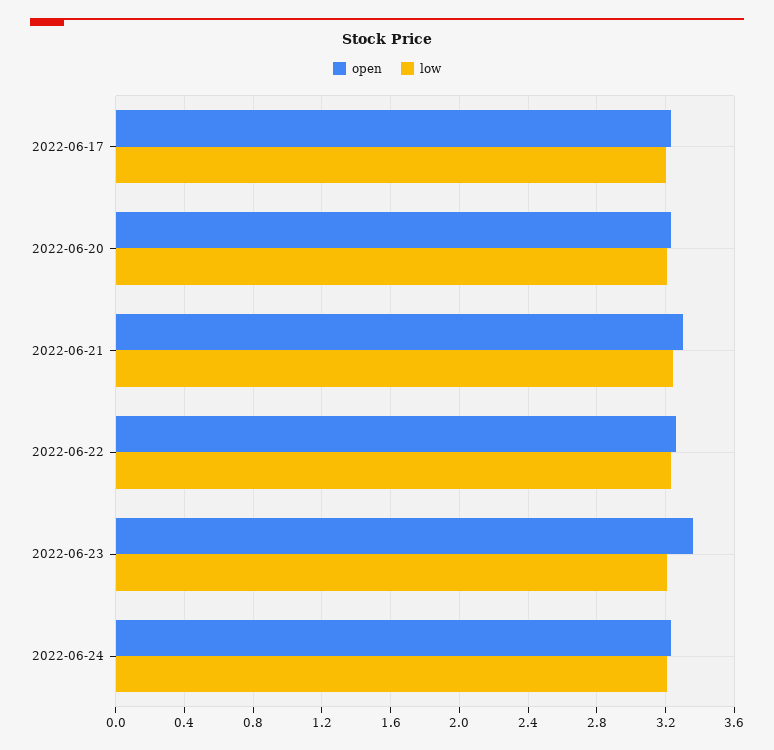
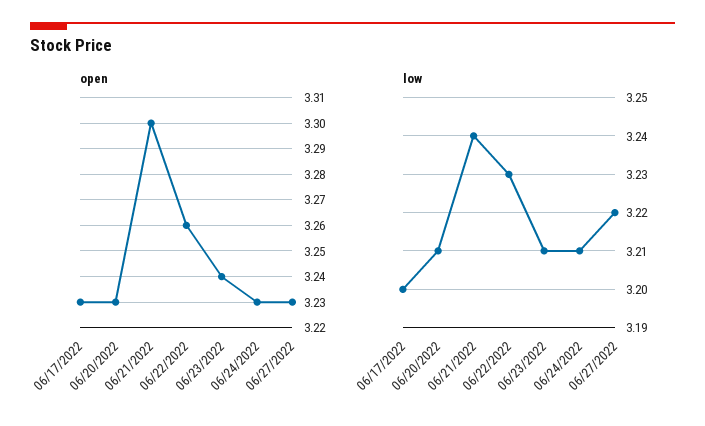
open, 2022-06-23: 3.35 -> 3.24
open, 06/27/2022: none -> 3.23
low, 06/27/2022: none -> 3.22

